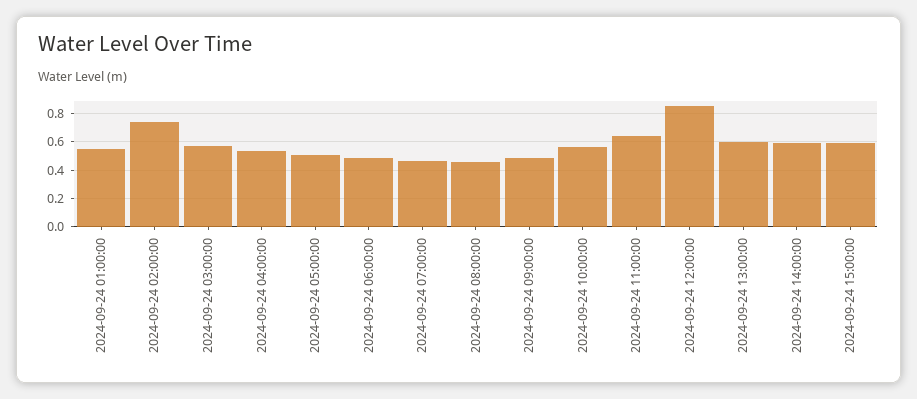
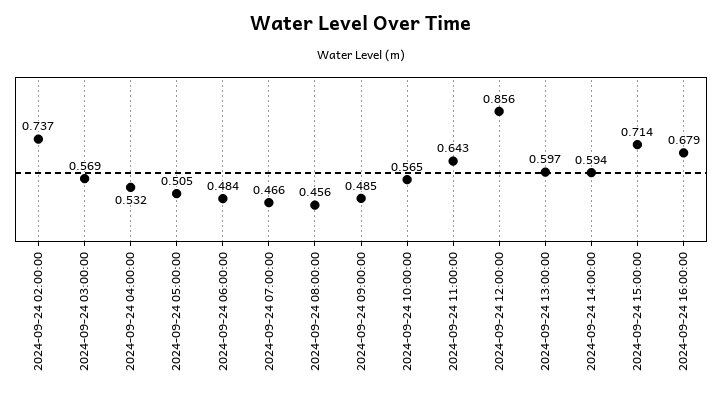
2024-09-24 01:00:00: 0.55 -> none
2024-09-24 15:00:00: 0.6 -> 0.714
2024-09-24 16:00:00: none -> 0.679

